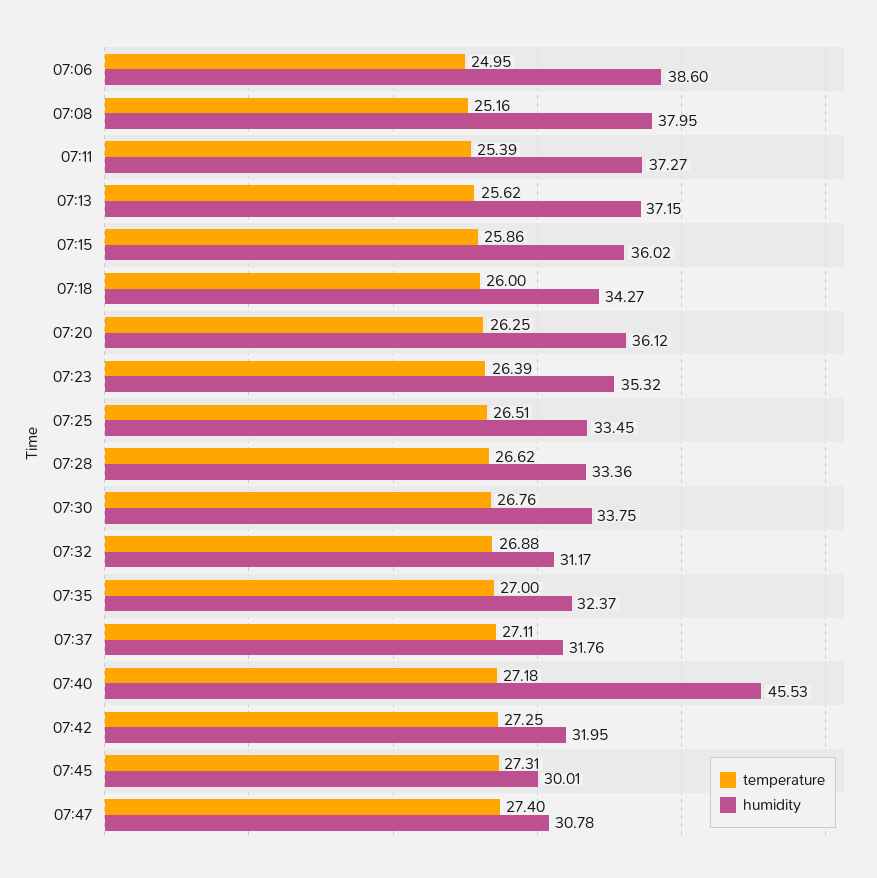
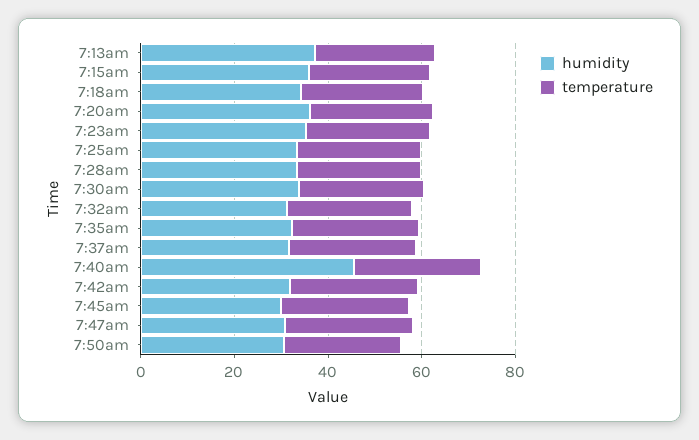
temperature, 07:06: 24.95 -> none
humidity, 07:06: 38.6 -> none
temperature, 07:08: 25.16 -> none
humidity, 07:08: 37.95 -> none
temperature, 07:11: 25.39 -> none
humidity, 07:11: 37.27 -> none
humidity, 7:50am: none -> 30
temperature, 7:50am: none -> 25

